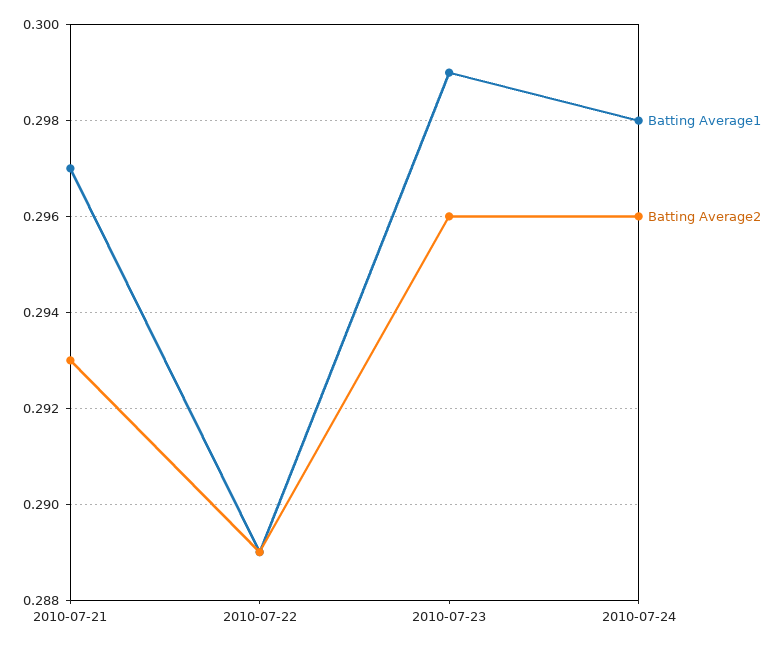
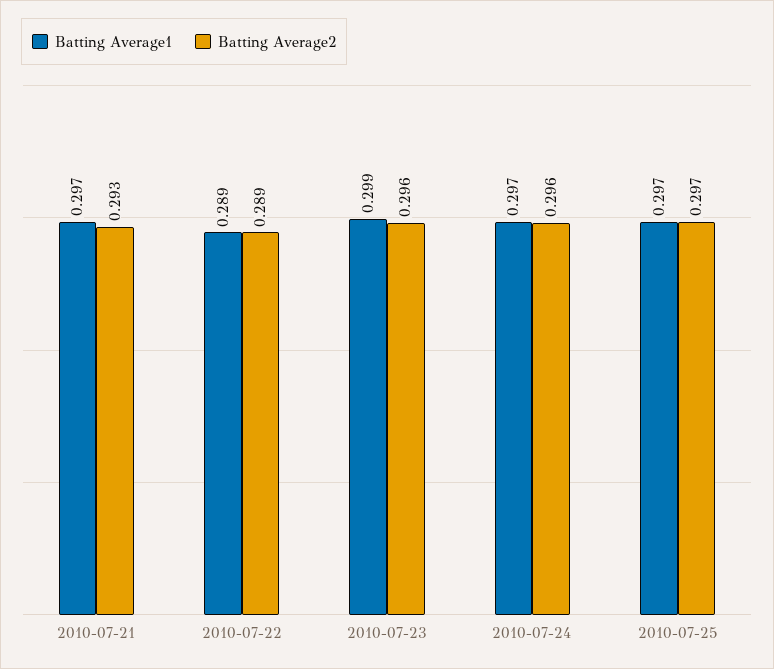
Batting Average1, 2010-07-24: 0.298 -> 0.297
Batting Average1, 2010-07-25: none -> 0.297
Batting Average2, 2010-07-25: none -> 0.297

